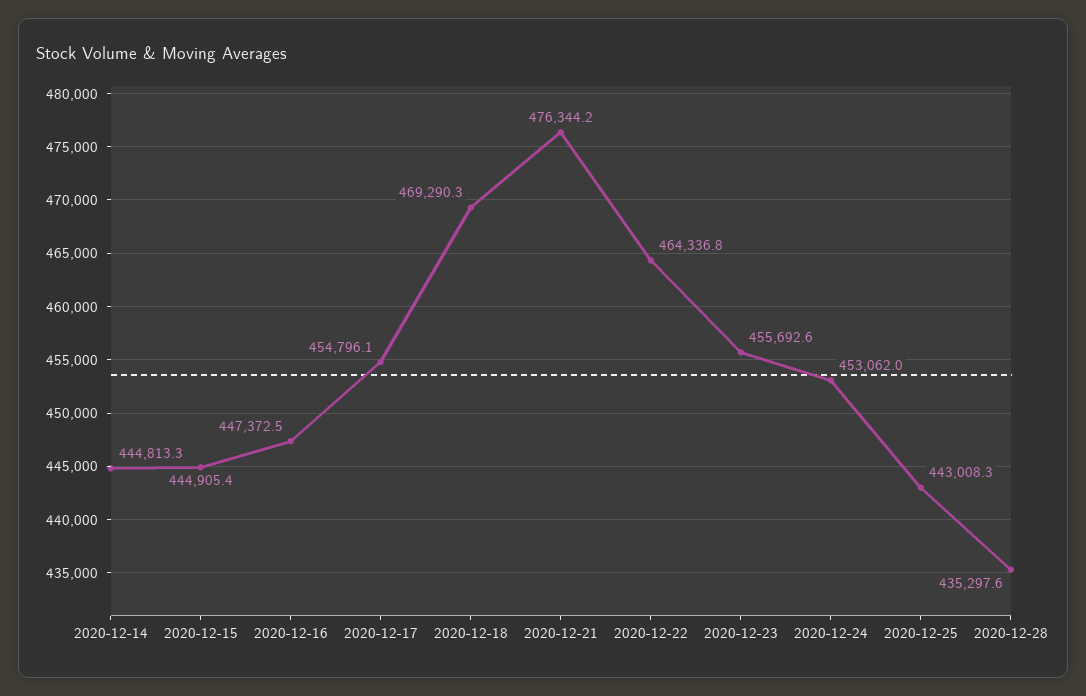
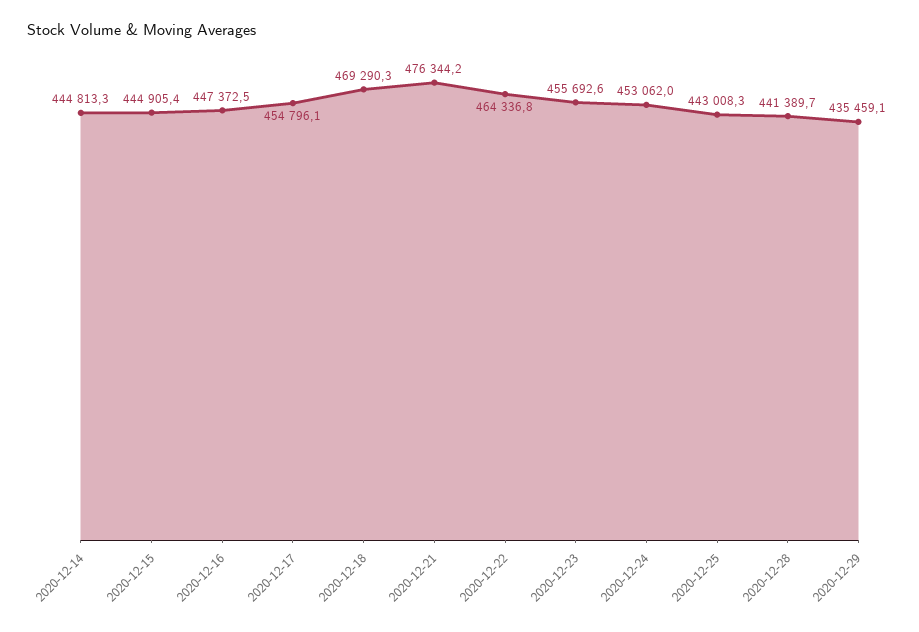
2020-12-28: 435297.6 -> 441389.7
2020-12-29: none -> 435459.1

